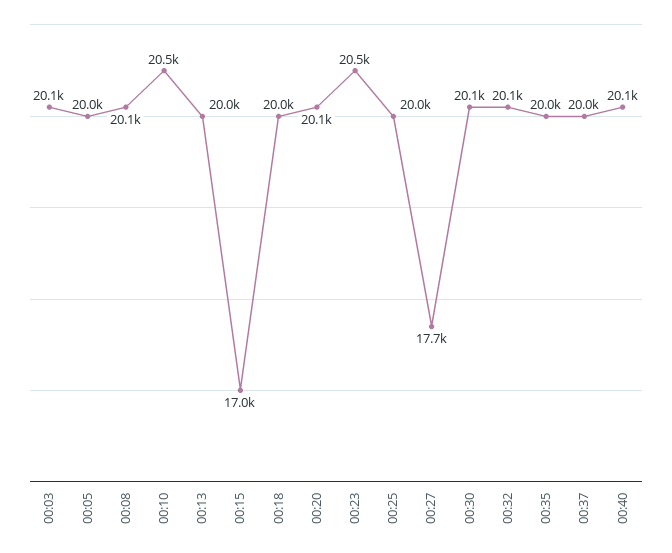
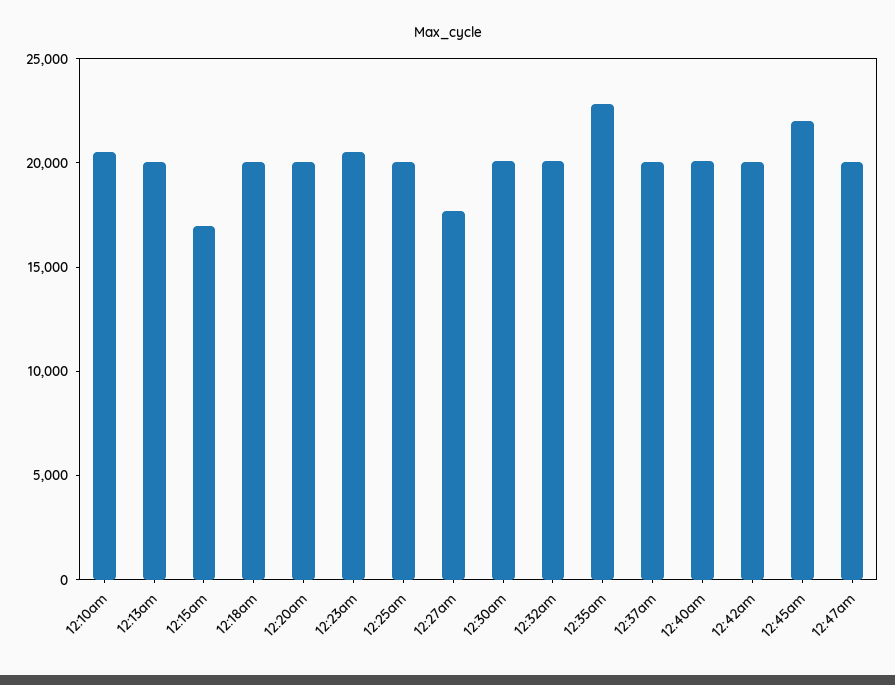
00:03: 20100 -> none
00:05: 20000 -> none
00:08: 20100 -> none
00:35: 20000 -> 23000
12:42am: none -> 20000
12:45am: none -> 22000
12:47am: none -> 20000

